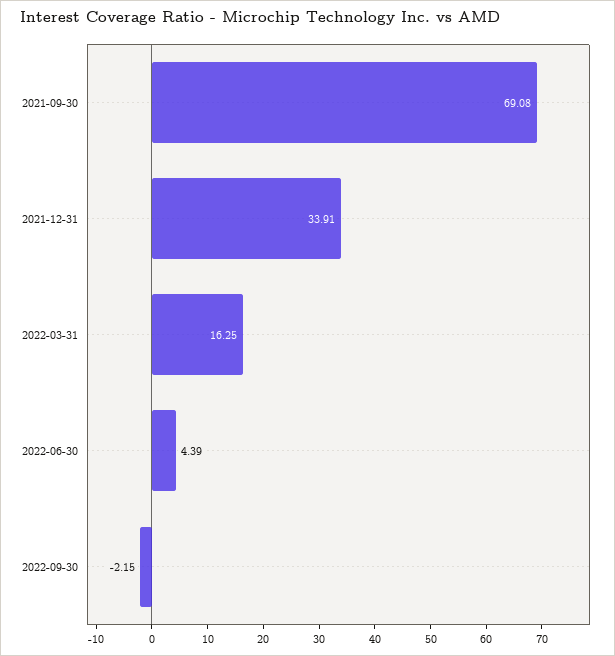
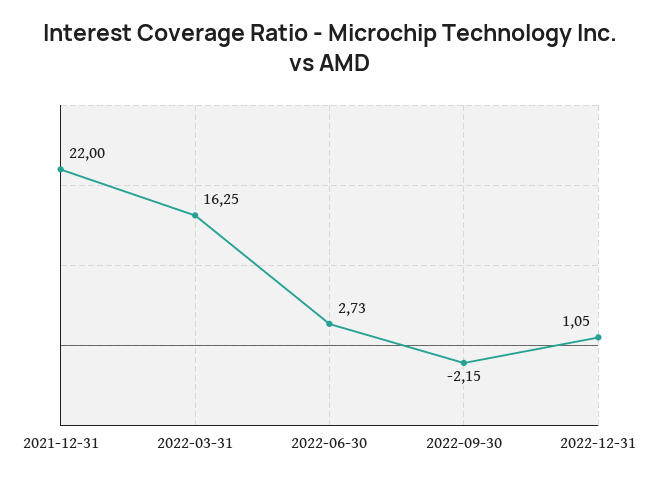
2021-09-30: 69.08 -> none
2021-12-31: 33.91 -> 22
2022-06-30: 4.39 -> 2.73
2022-12-31: none -> 1.05

